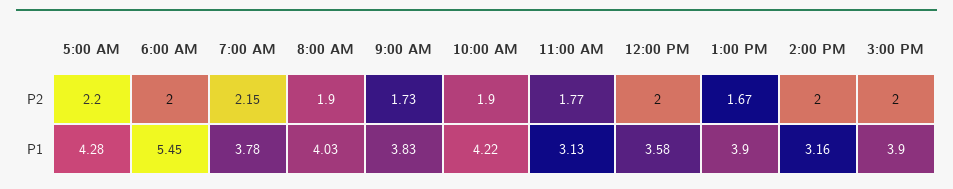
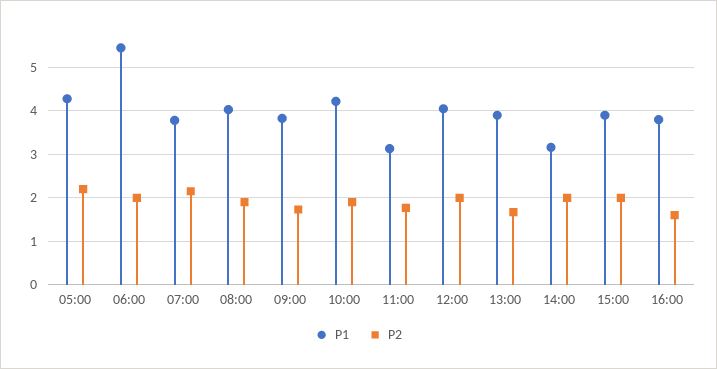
P1, 12:00 PM: 3.58 -> 4
P1, 16:00: none -> 3.8
P2, 16:00: none -> 1.6

